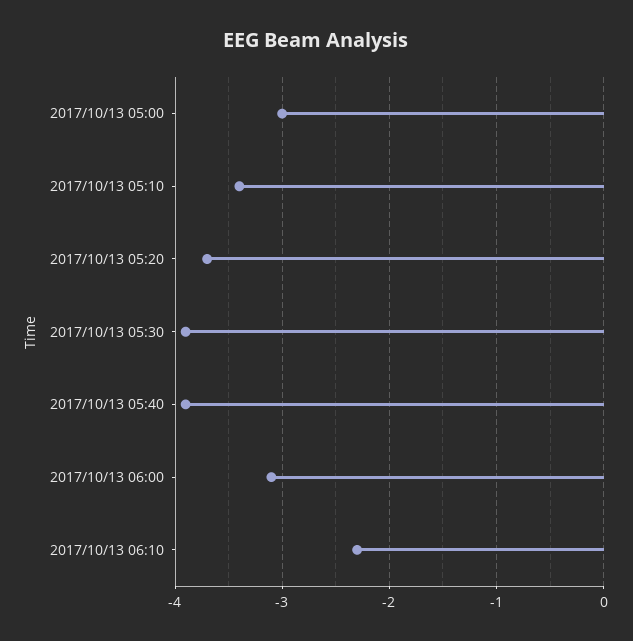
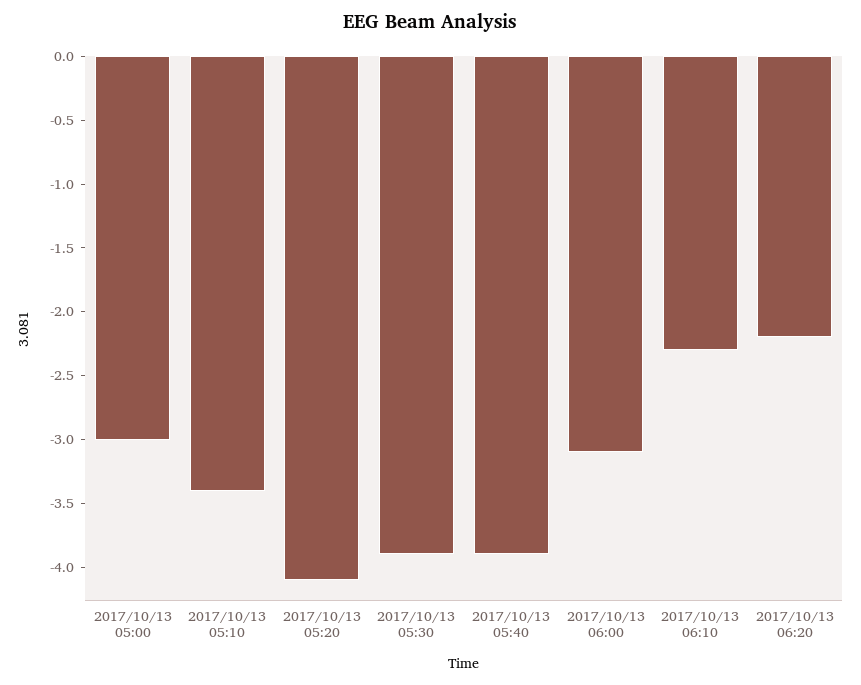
2017/10/13 05:20: -3.7 -> -4.1
2017/10/13 06:20: none -> -2.2

